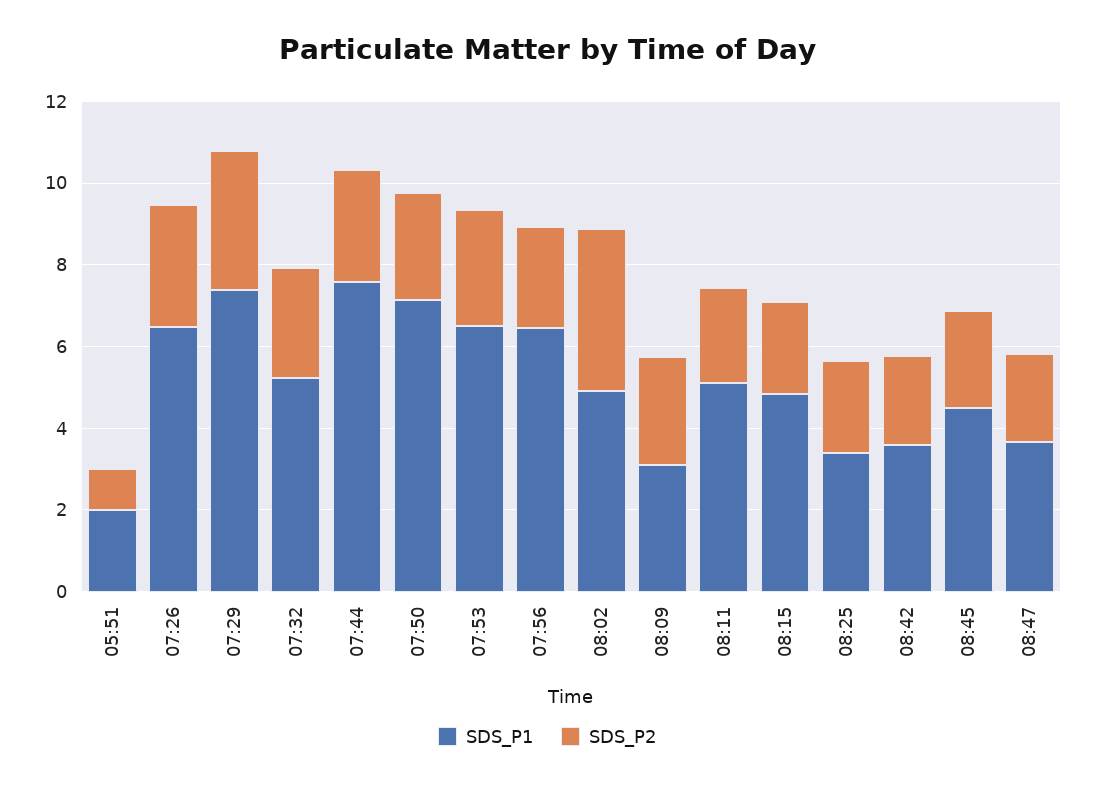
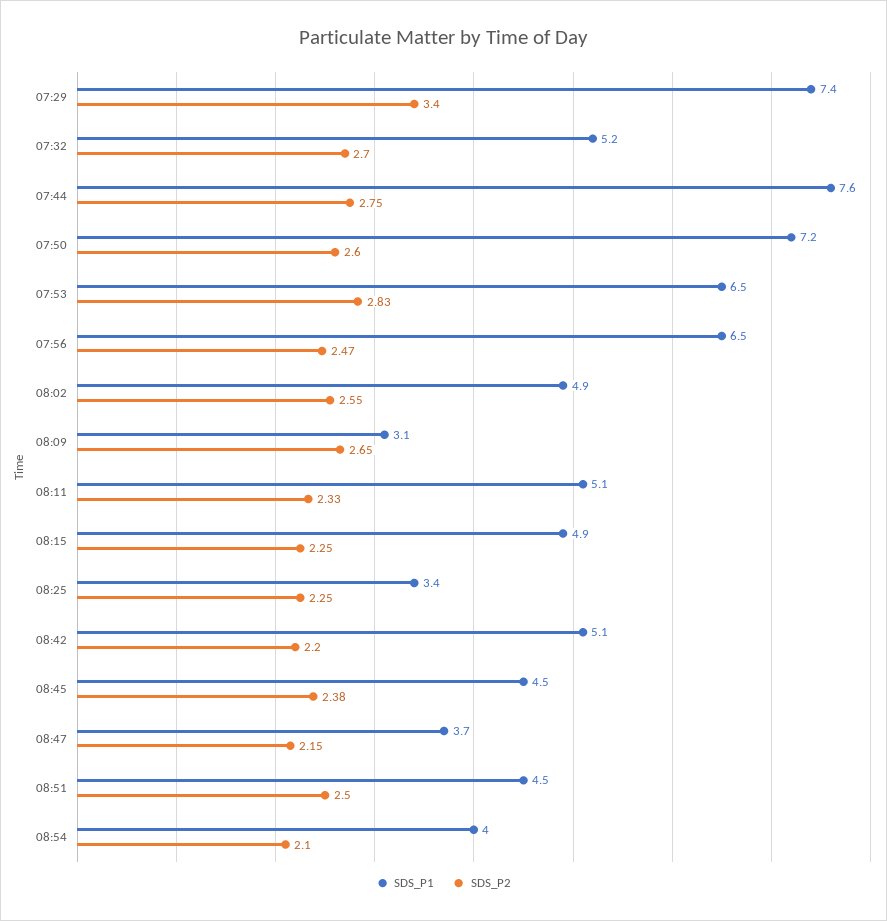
SDS_P1, 05:51: 2 -> none
SDS_P2, 05:51: 1 -> none
SDS_P1, 07:26: 6.5 -> none
SDS_P2, 07:26: 3 -> none
SDS_P2, 08:02: 4 -> 2.55
SDS_P1, 08:42: 3.5 -> 5.1
SDS_P1, 08:51: none -> 4.5
SDS_P2, 08:51: none -> 2.5
SDS_P1, 08:54: none -> 4
SDS_P2, 08:54: none -> 2.1

